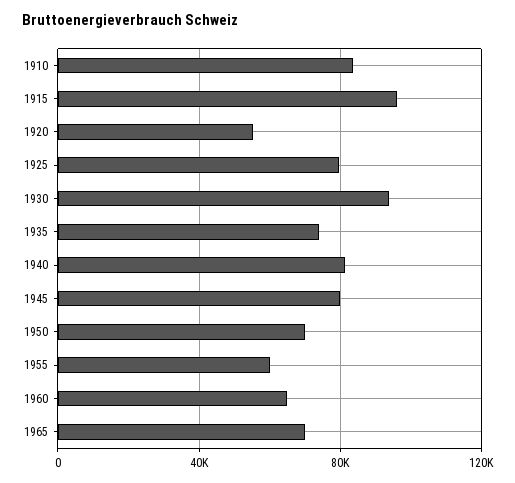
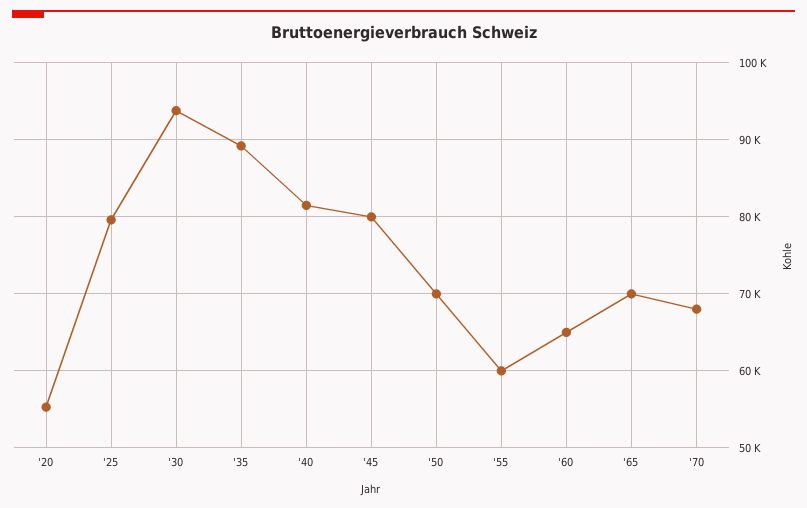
1910: 85000 -> none
1915: 95000 -> none
1935: 75000 -> 89000
'70: none -> 68000

